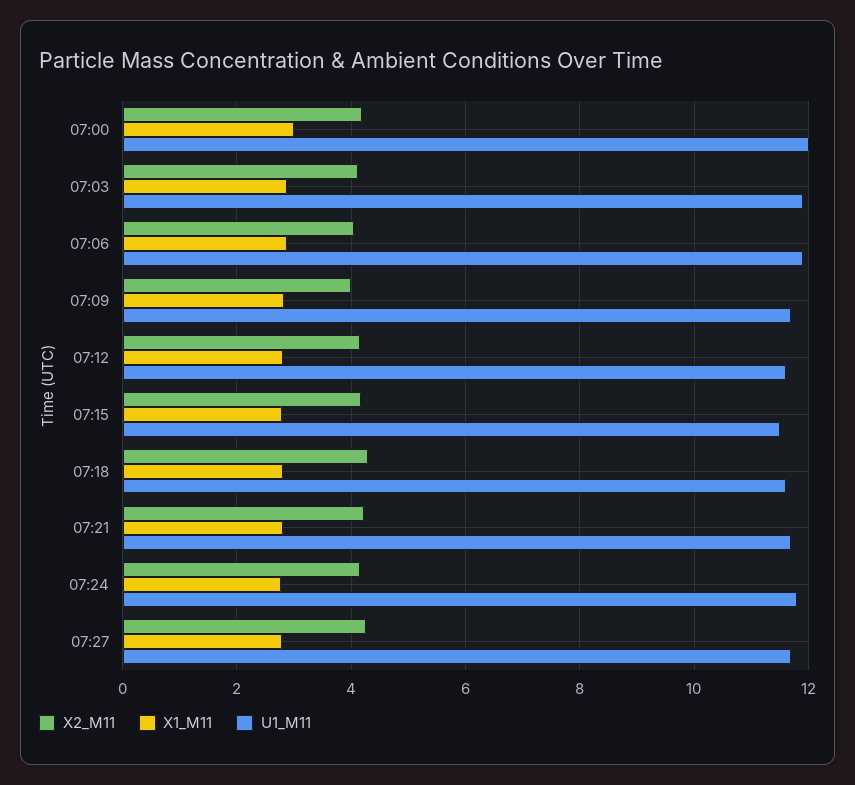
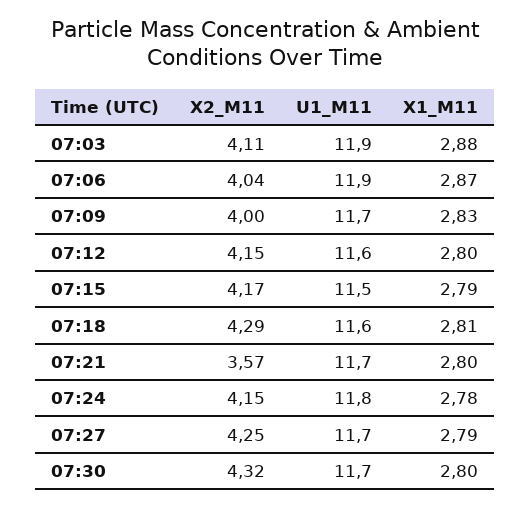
X2_M11, 07:00: 4.2 -> none
X1_M11, 07:00: 3 -> none
U1_M11, 07:00: 12 -> none
X2_M11, 07:21: 4.2 -> 3.57
X2_M11, 07:30: none -> 4.32
U1_M11, 07:30: none -> 11.7
X1_M11, 07:30: none -> 2.8

